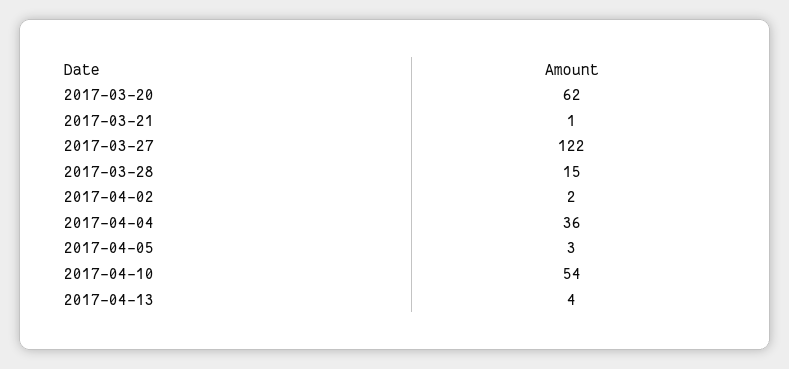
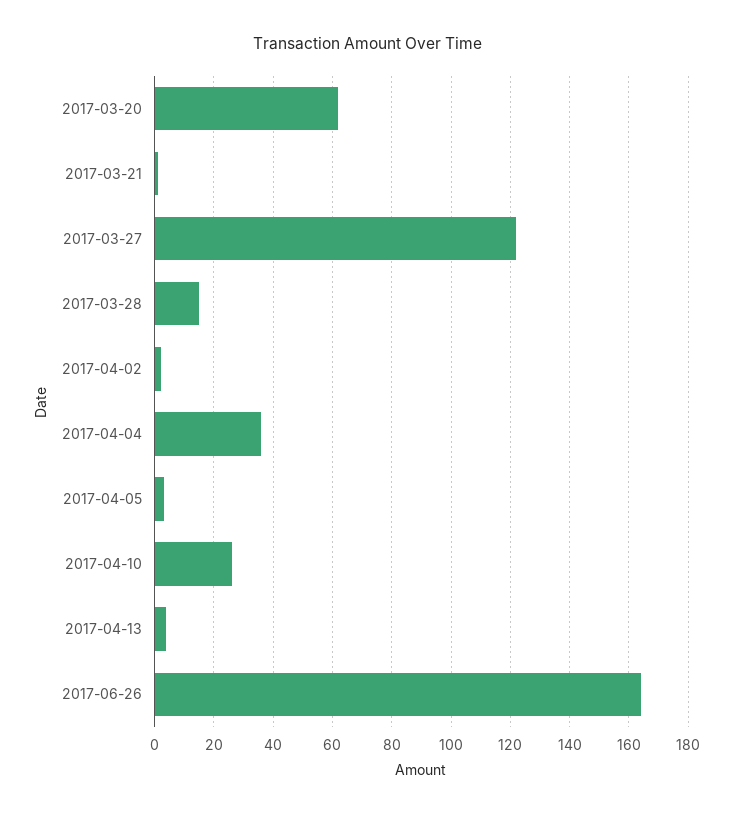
2017-04-10: 54 -> 25
2017-06-26: none -> 165

